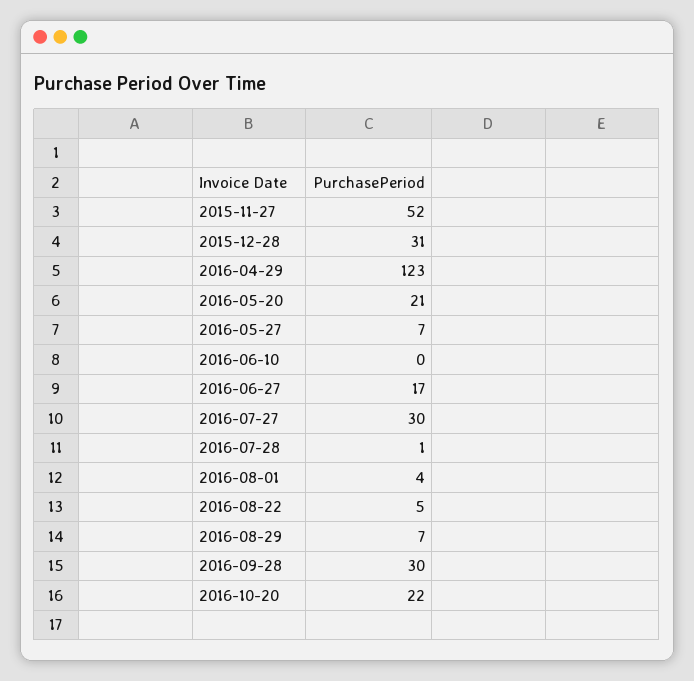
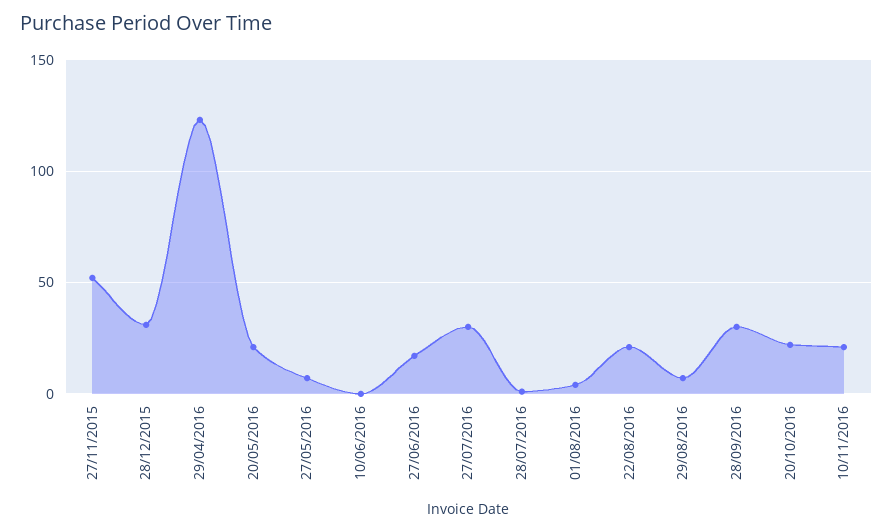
2016-08-22: 5 -> 20
10/11/2016: none -> 20

